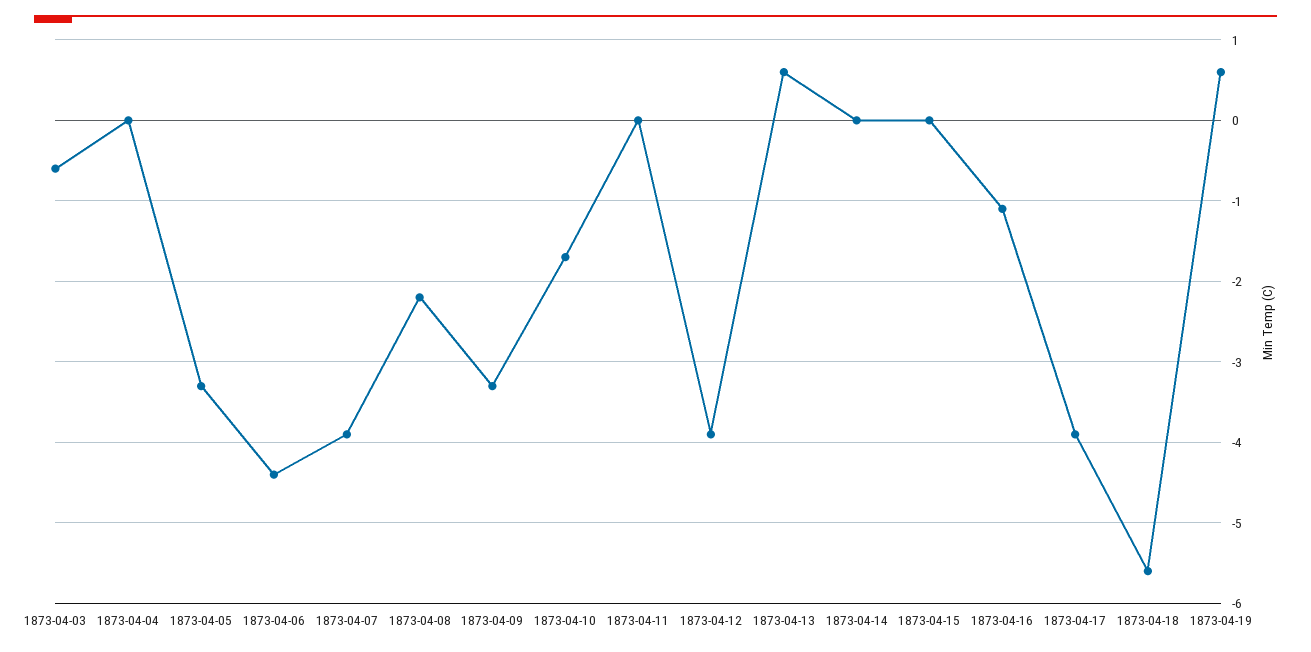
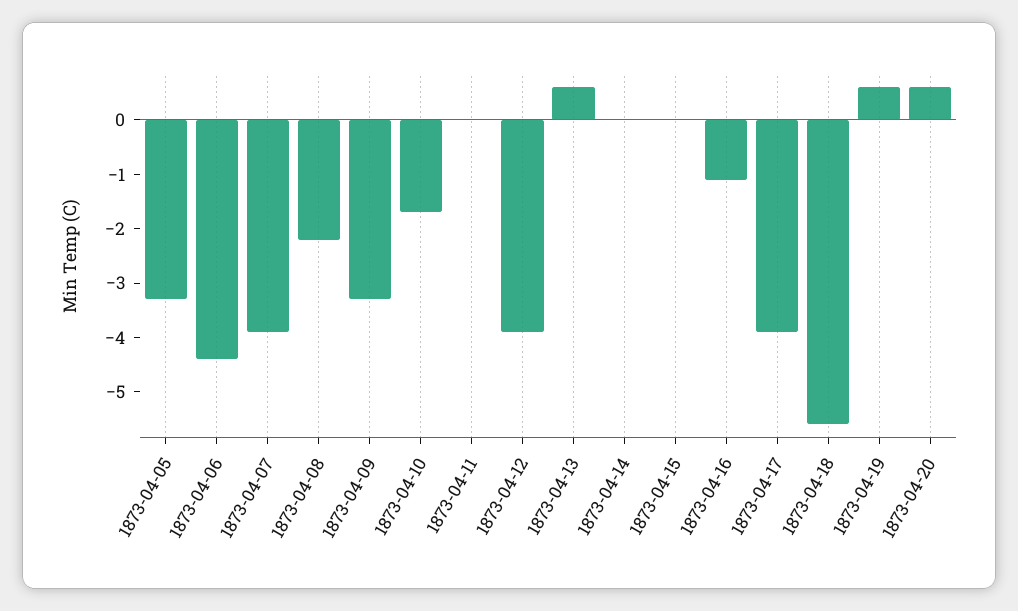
1873-04-03: -0.6 -> none
1873-04-04: 0 -> none
1873-04-20: none -> 0.5

